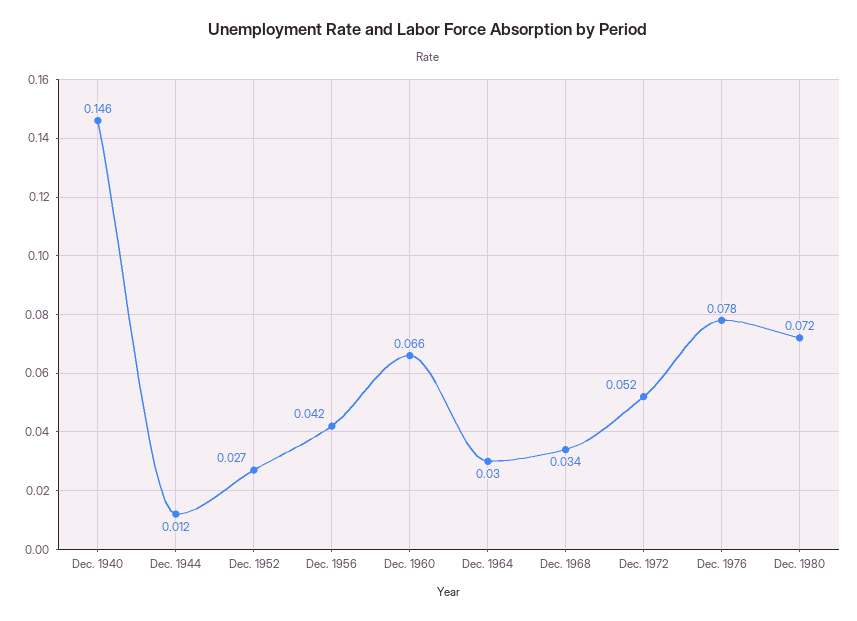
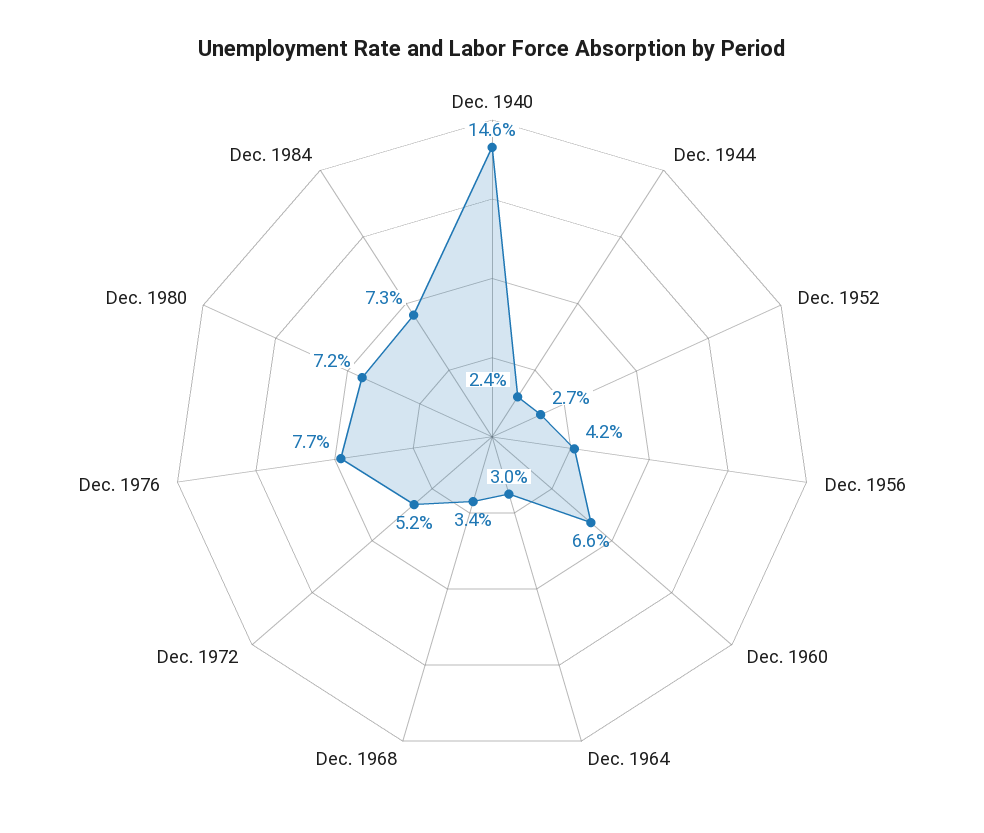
Dec. 1944: 0.012 -> 0.024
Dec. 1976: 0.078 -> 0.077
Dec. 1984: none -> 0.073

